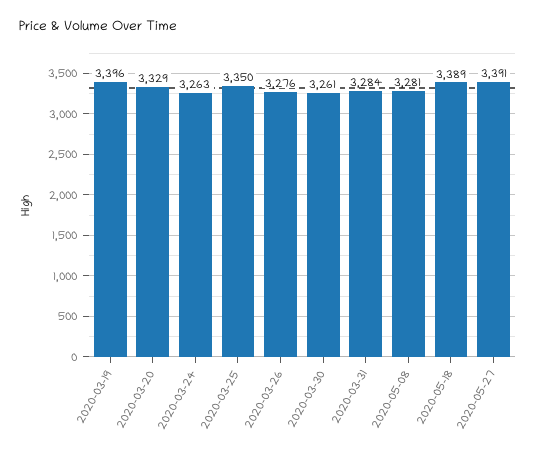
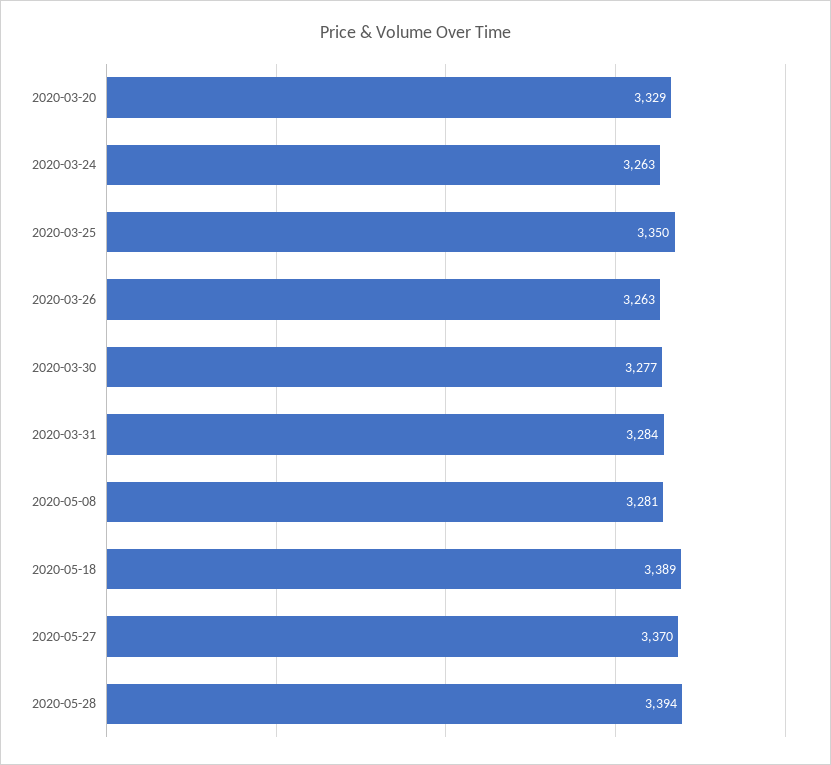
2020-03-19: 3396 -> none
2020-03-26: 3276 -> 3263
2020-03-30: 3261 -> 3277
2020-05-27: 3391 -> 3370
2020-05-28: none -> 3394

